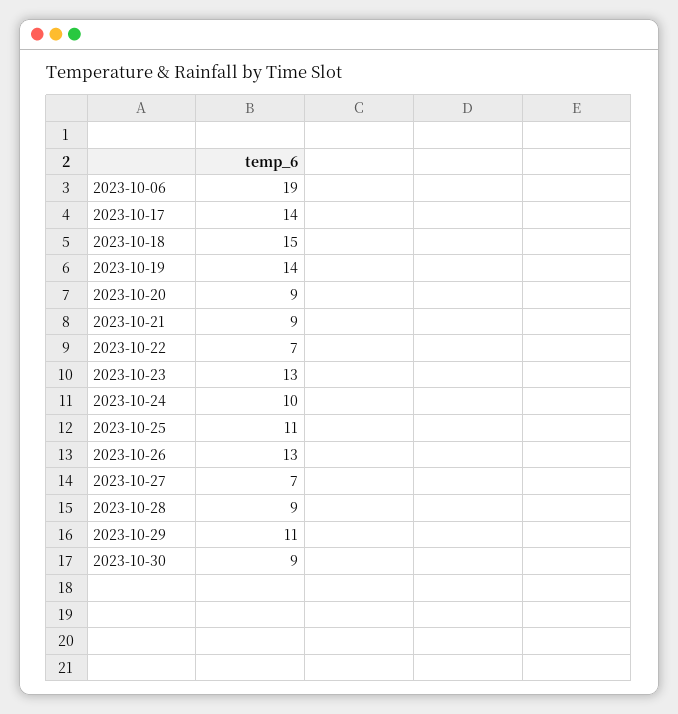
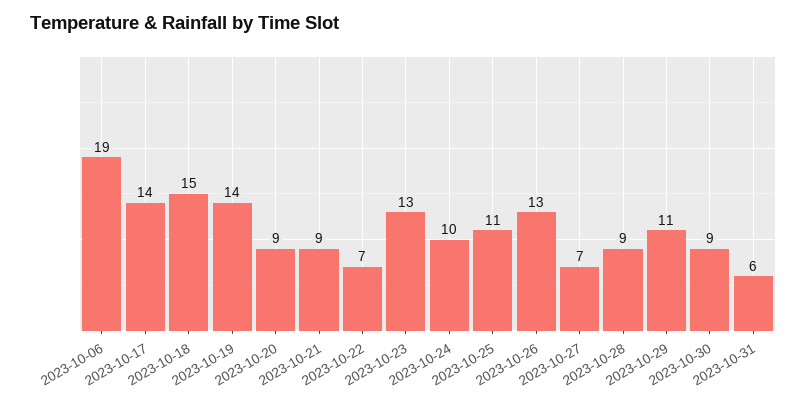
2023-10-31: none -> 6

